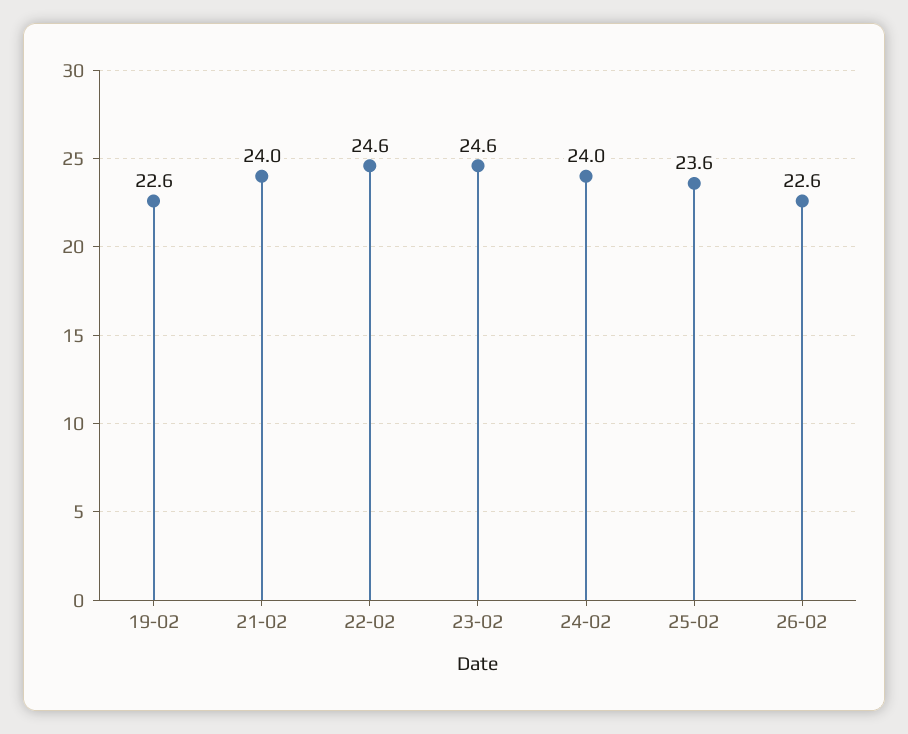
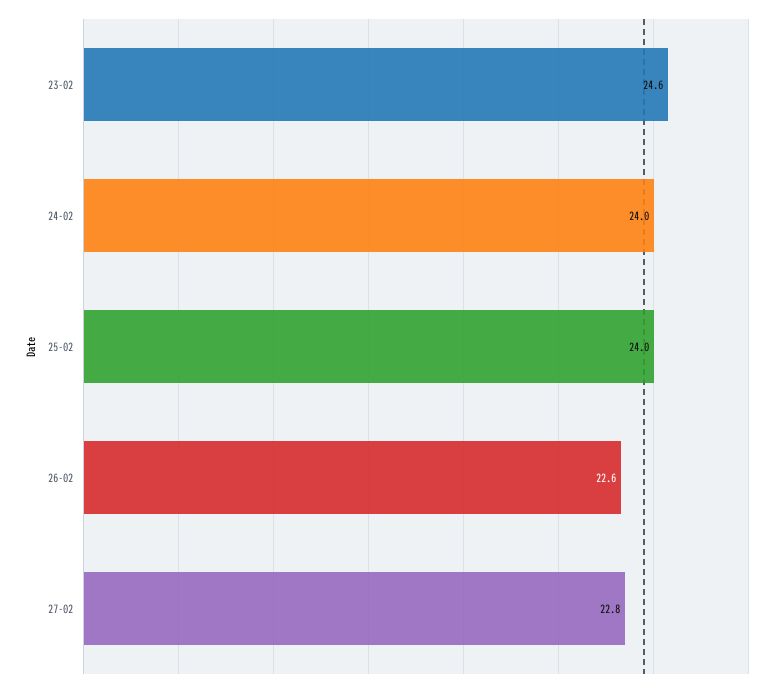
19-02: 22.6 -> none
21-02: 24 -> none
22-02: 24.6 -> none
25-02: 23.6 -> 24
27-02: none -> 22.8

